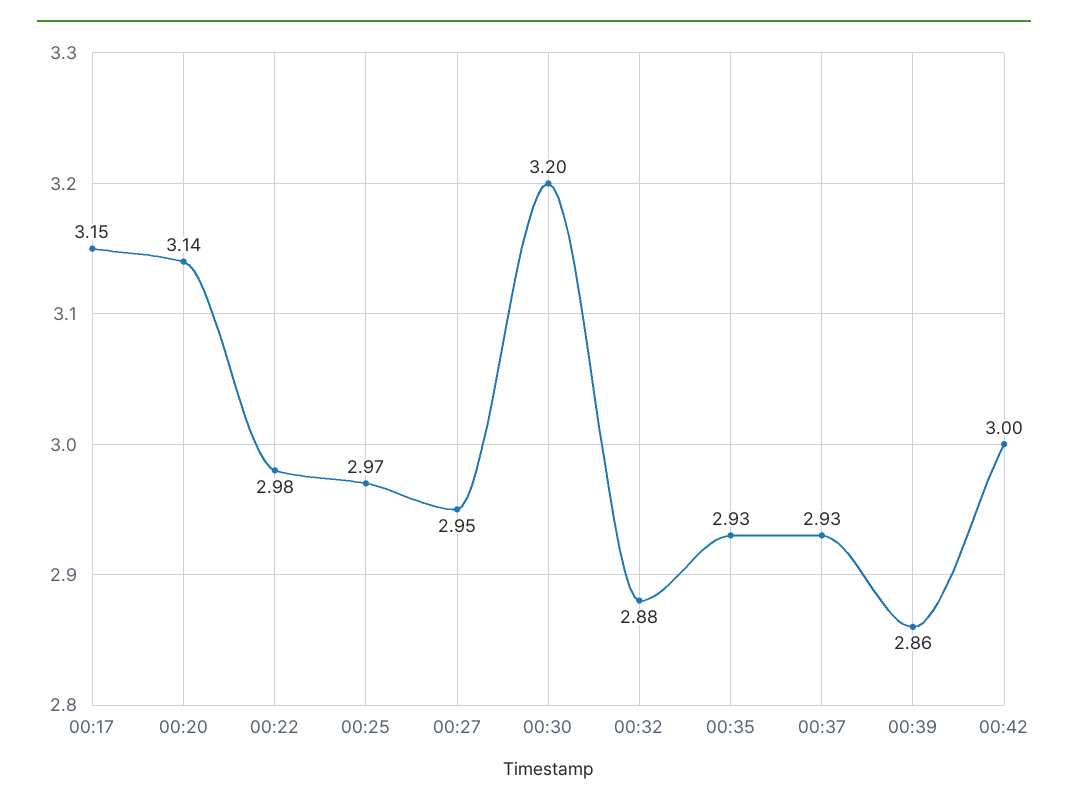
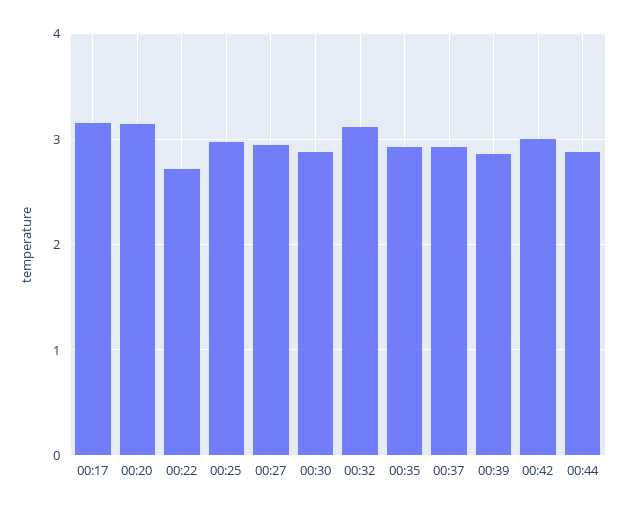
00:22: 2.98 -> 2.7
00:30: 3.2 -> 2.9
00:32: 2.88 -> 3.1
00:44: none -> 2.9

